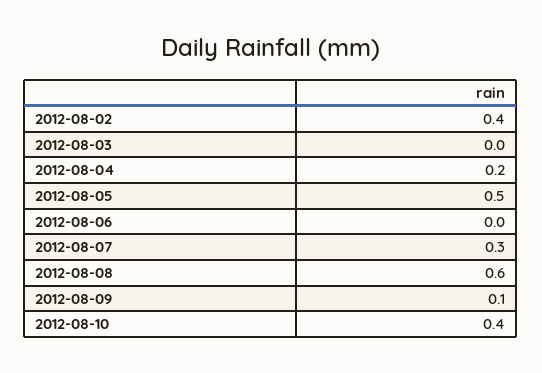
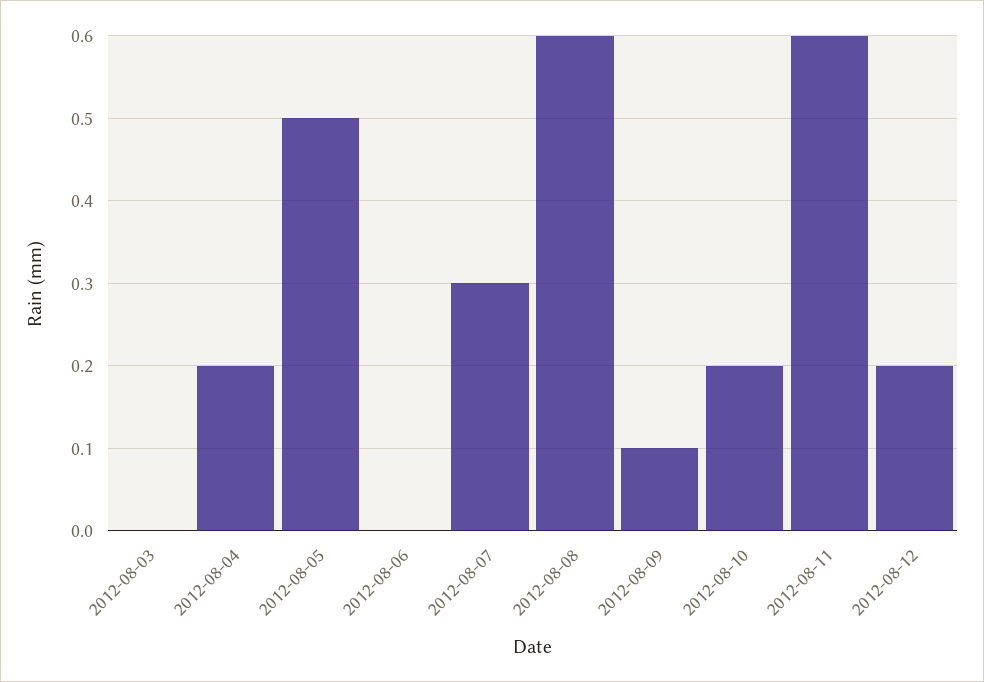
2012-08-02: 0.4 -> none
2012-08-10: 0.4 -> 0.2
2012-08-11: none -> 0.6
2012-08-12: none -> 0.2

